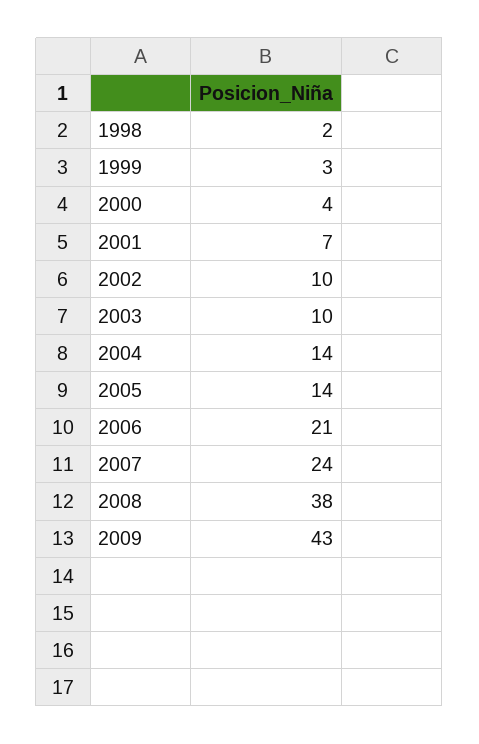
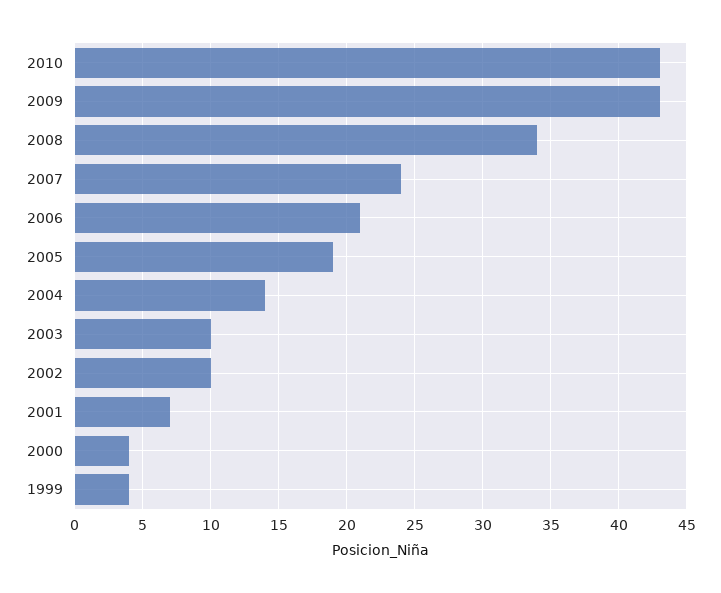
1998: 2 -> none
1999: 3 -> 4
2005: 14 -> 19
2008: 38 -> 34
2010: none -> 43

